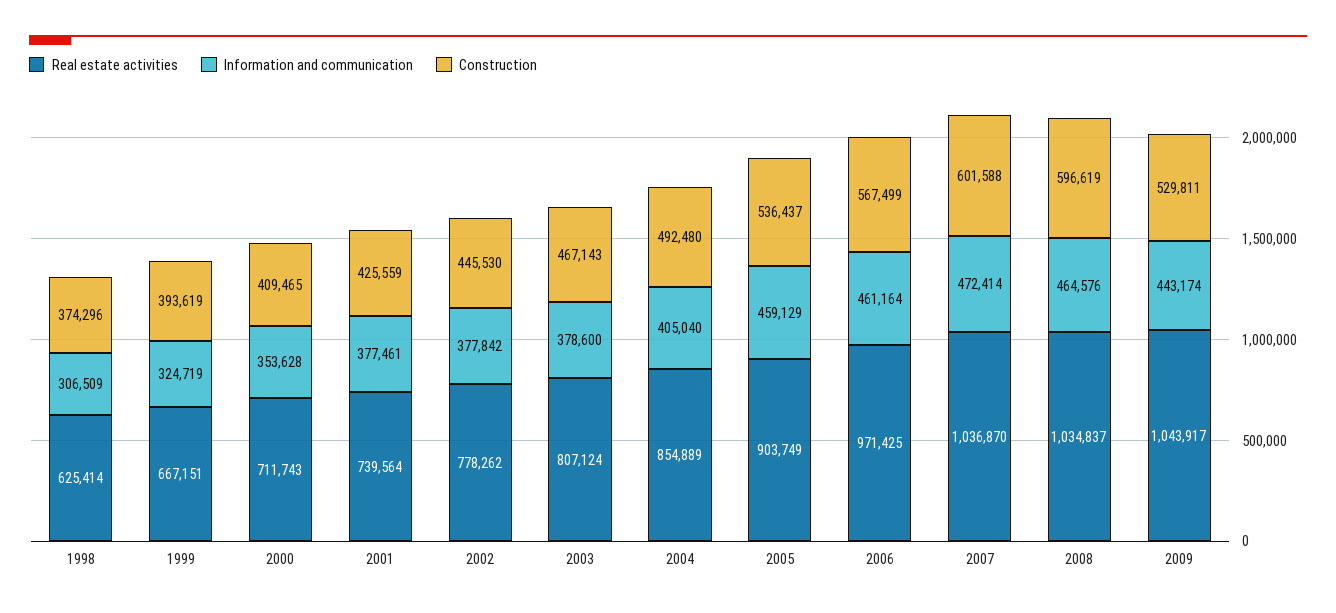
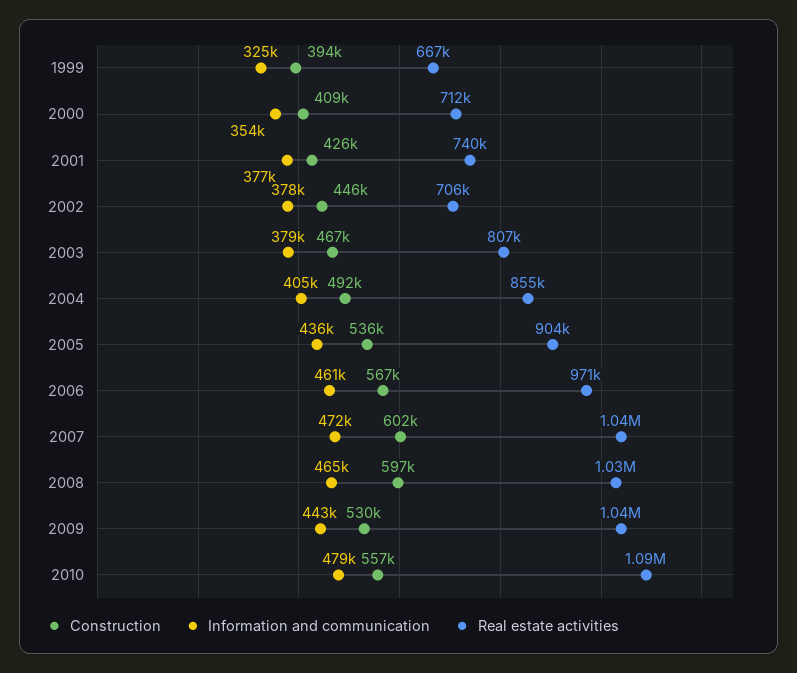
Real estate activities, 1998: 625414 -> none
Information and communication, 1998: 306509 -> none
Construction, 1998: 374296 -> none
Real estate activities, 2002: 778262 -> 706000
Information and communication, 2005: 459129 -> 436000
Construction, 2010: none -> 557000
Information and communication, 2010: none -> 479000
Real estate activities, 2010: none -> 1090000

